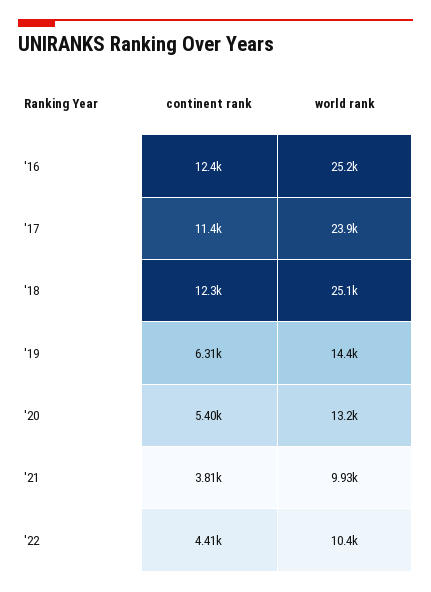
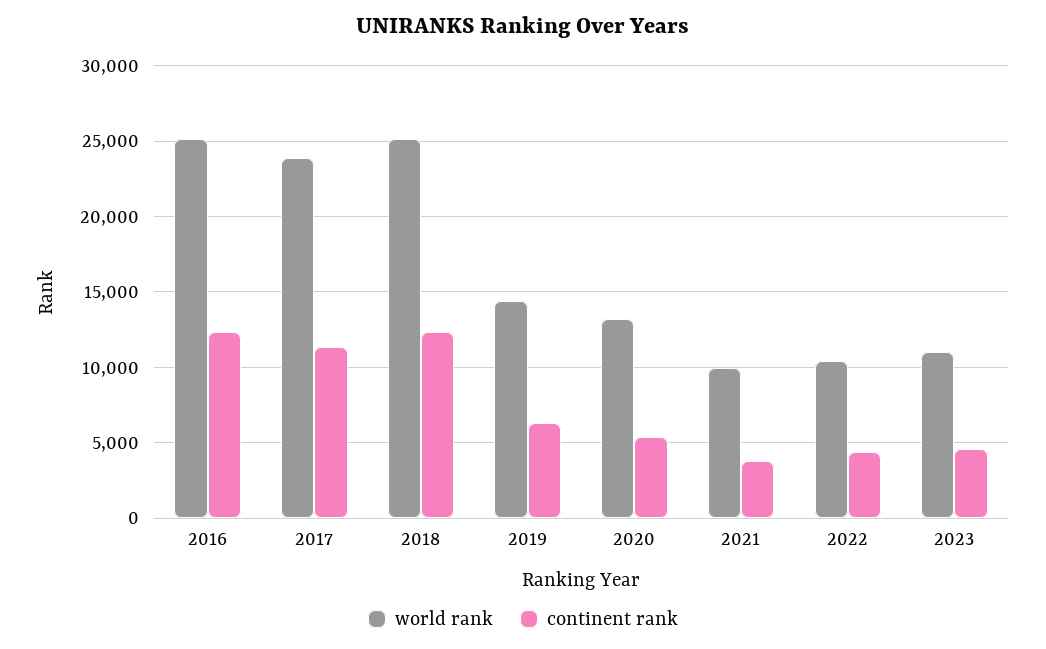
world rank, 2023: none -> 11000
continent rank, 2023: none -> 4500

